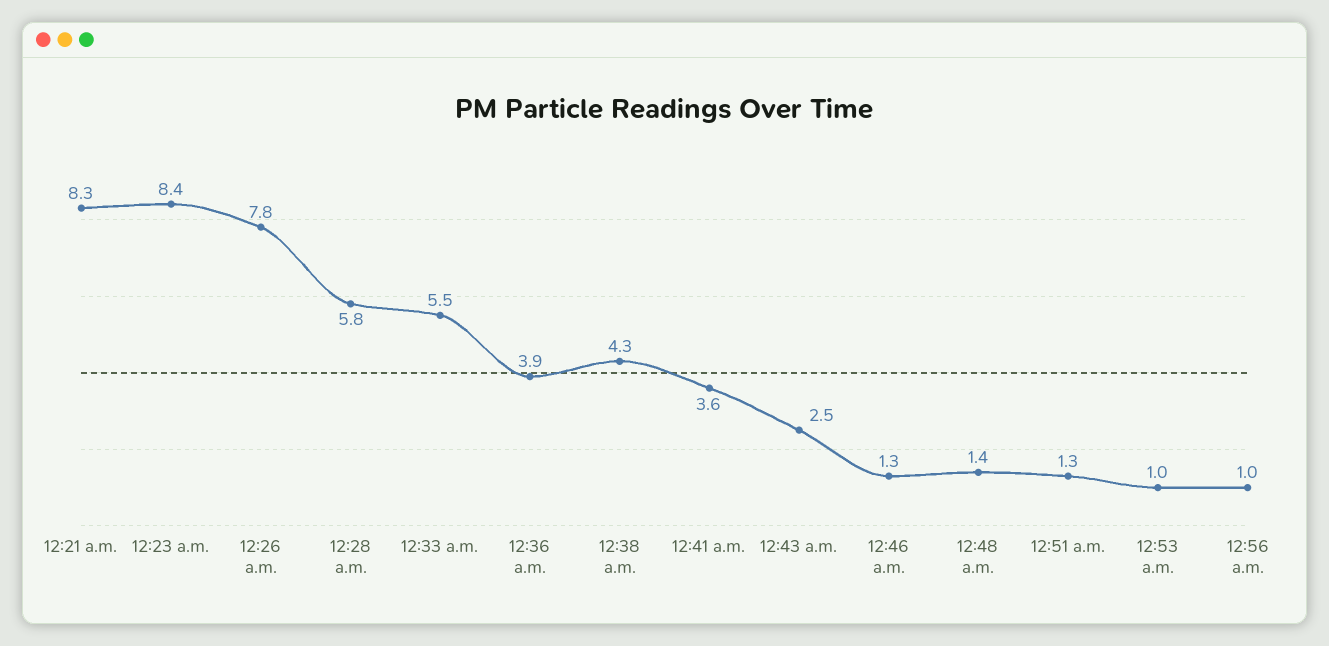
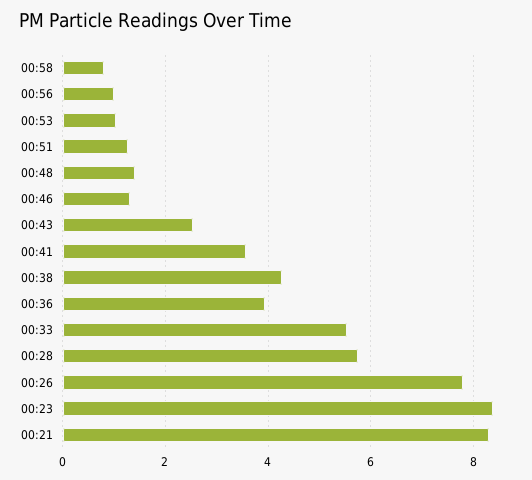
00:58: none -> 0.8

